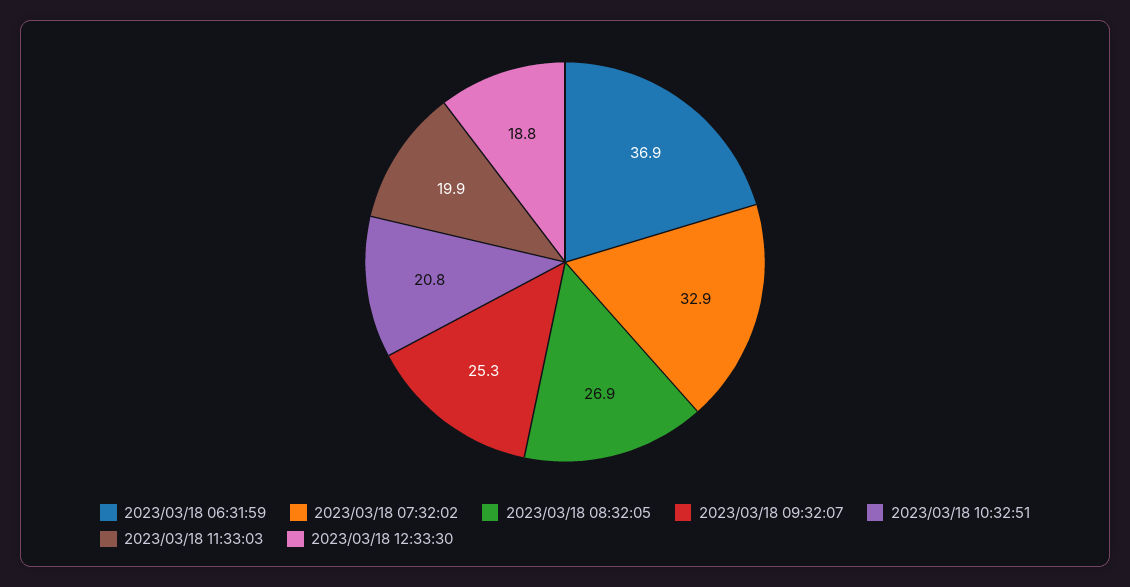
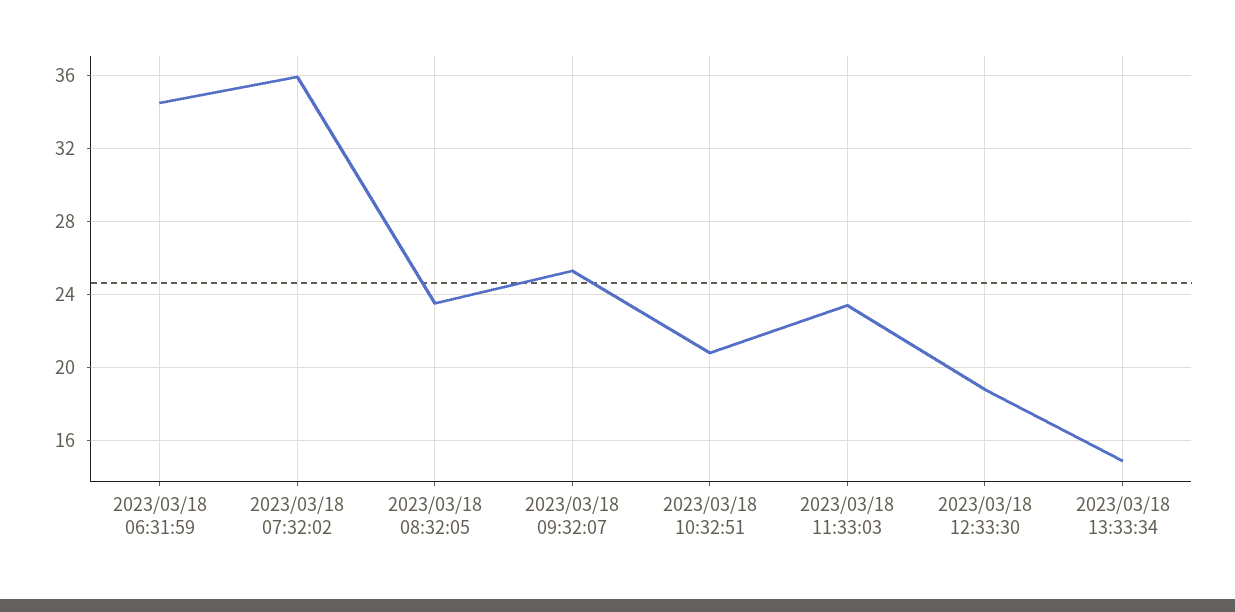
2023/03/18 06:31:59: 36.9 -> 34.5
2023/03/18 07:32:02: 32.9 -> 36
2023/03/18 08:32:05: 26.9 -> 23.5
2023/03/18 11:33:03: 19.9 -> 23.5
2023/03/18 13:33:34: none -> 15

